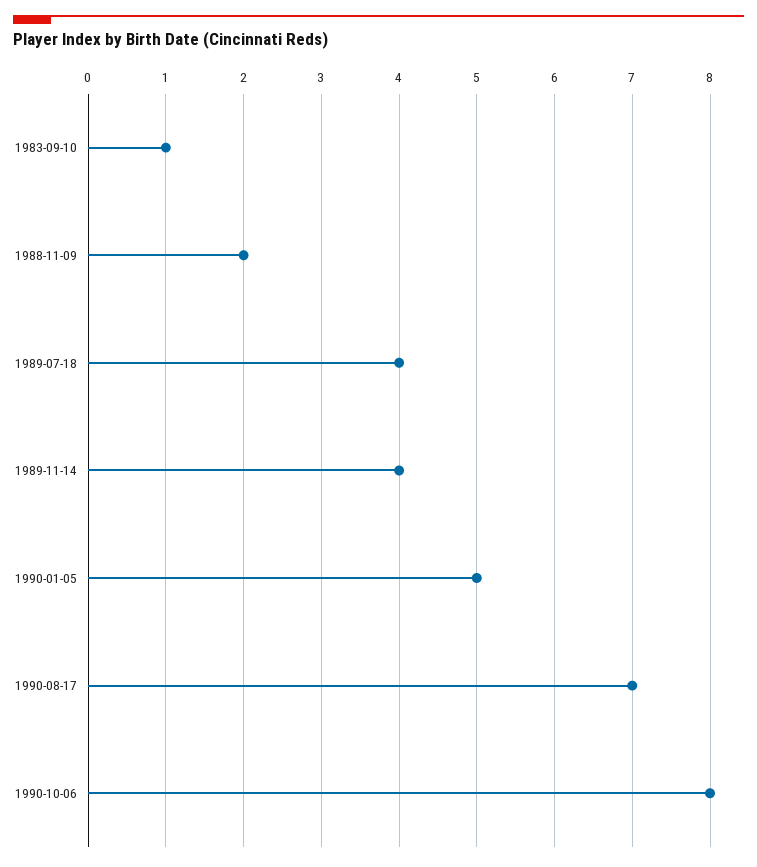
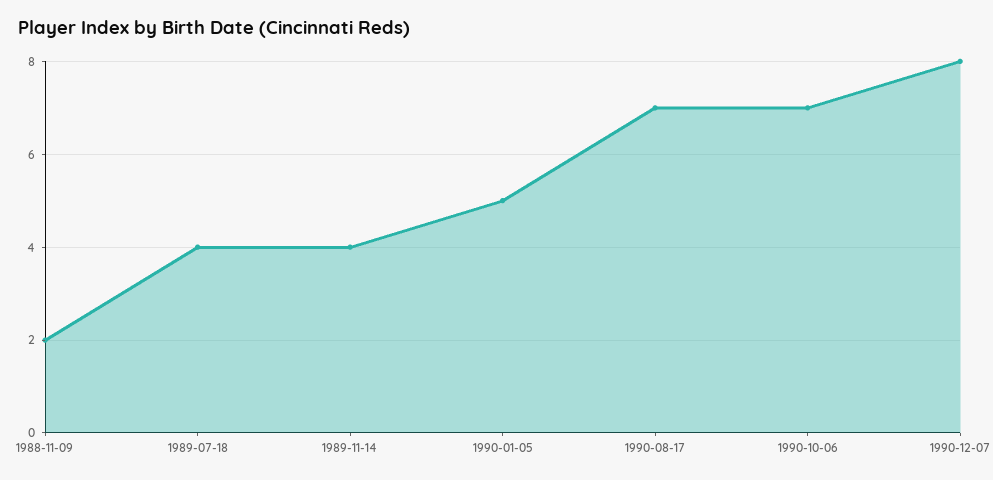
1983-09-10: 1 -> none
1990-10-06: 8 -> 7
1990-12-07: none -> 8

